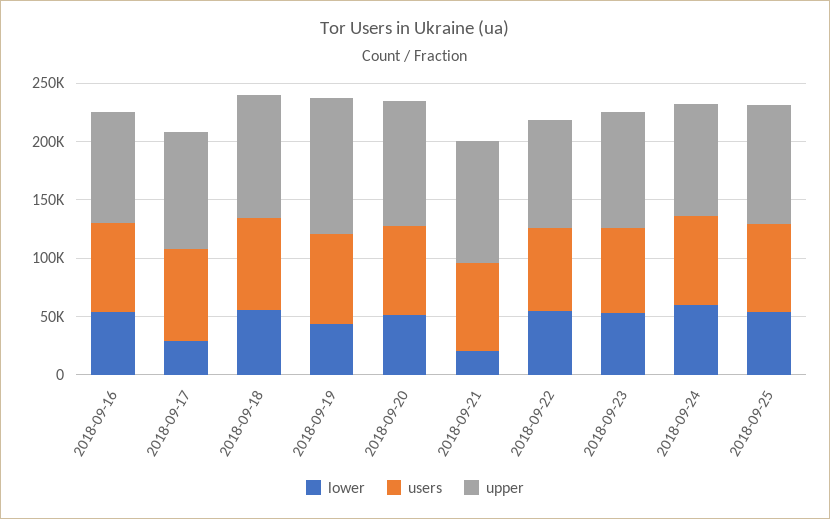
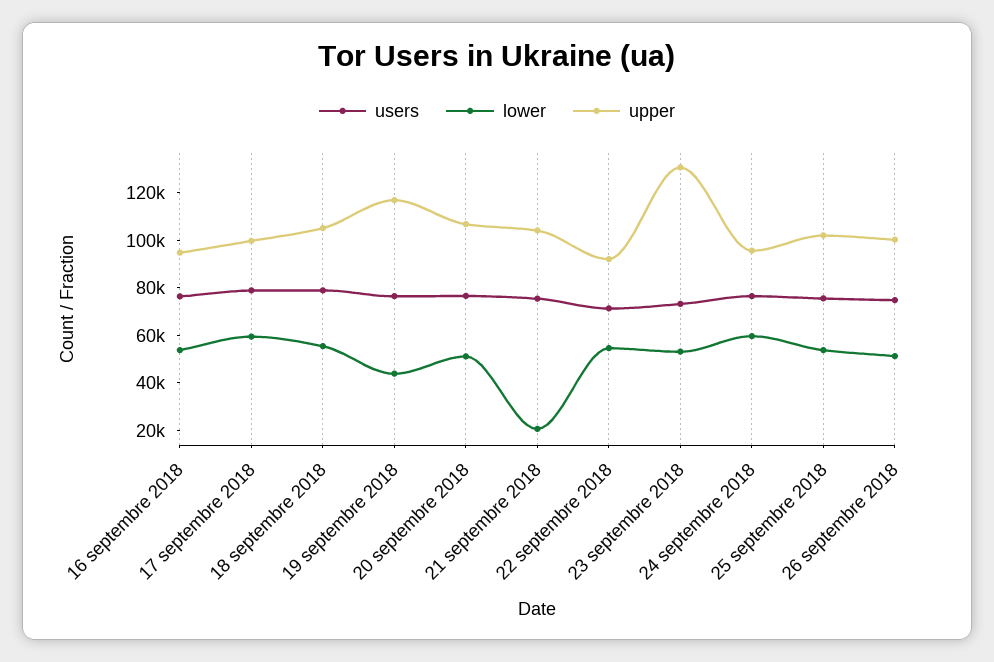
lower, 2018-09-17: 30000 -> 60000
upper, 2018-09-23: 100000 -> 130000
users, 26 septembre 2018: none -> 75000
lower, 26 septembre 2018: none -> 50000
upper, 26 septembre 2018: none -> 100000

